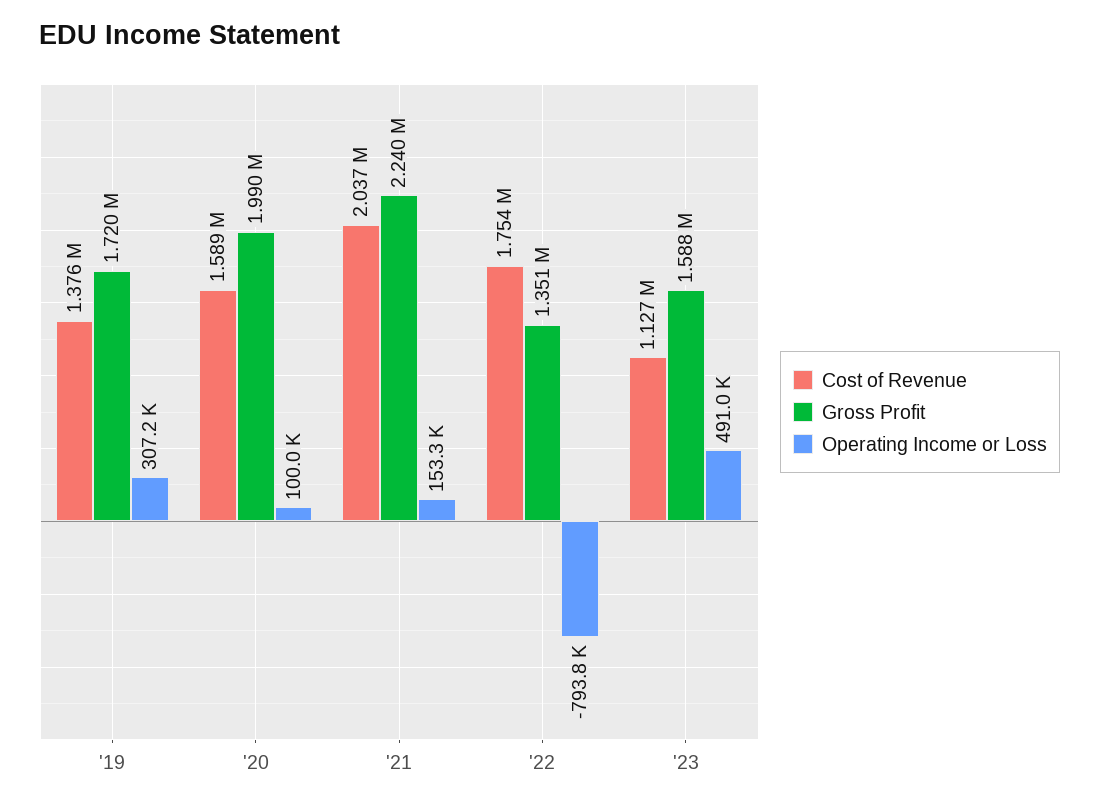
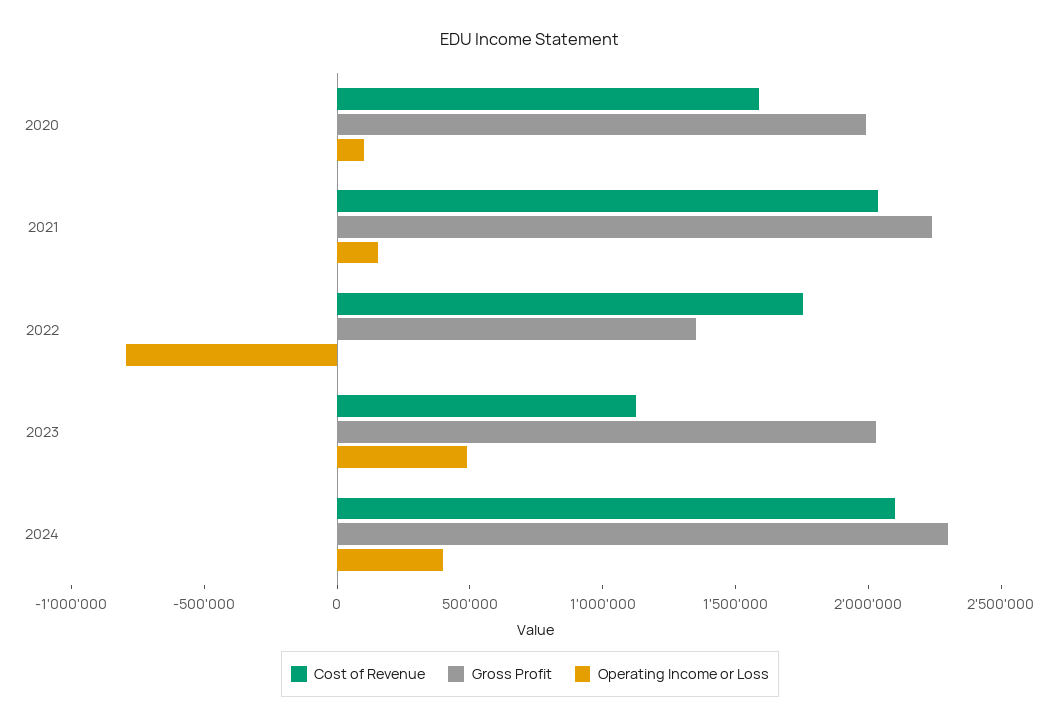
Cost of Revenue, '19: 1376000 -> none
Gross Profit, '19: 1720000 -> none
Operating Income or Loss, '19: 307200 -> none
Gross Profit, '23: 1588000 -> 2000000
Cost of Revenue, 2024: none -> 2100000
Gross Profit, 2024: none -> 2300000
Operating Income or Loss, 2024: none -> 400000

